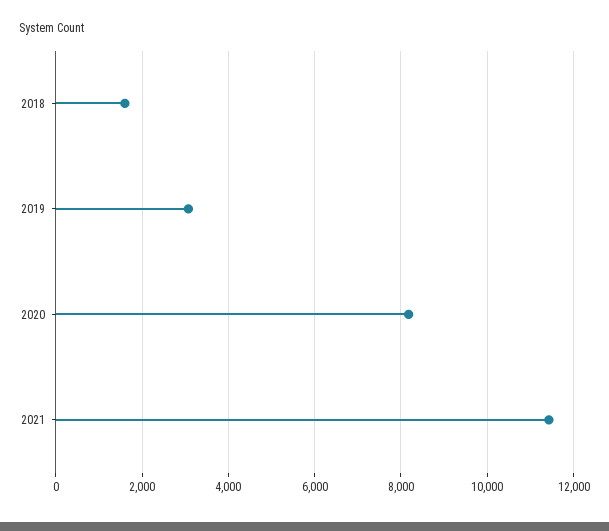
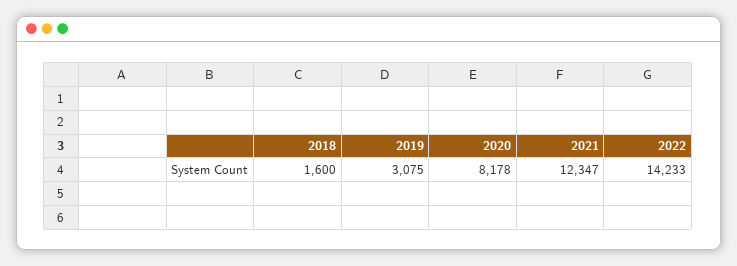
2021: 11400 -> 12347
2022: none -> 14233

